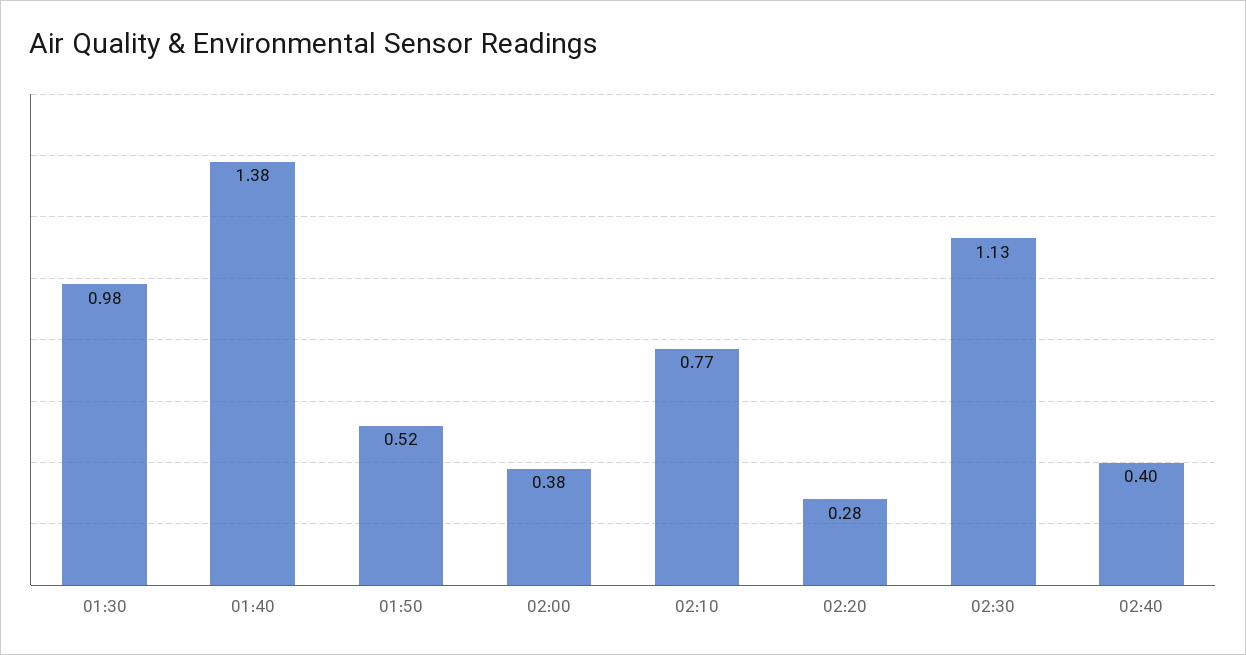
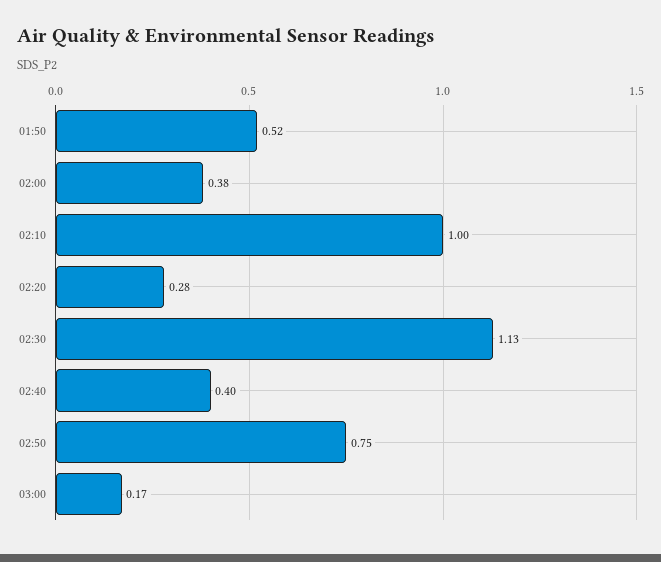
01:30: 0.98 -> none
01:40: 1.38 -> none
02:10: 0.77 -> 1
02:50: none -> 0.75
03:00: none -> 0.17

